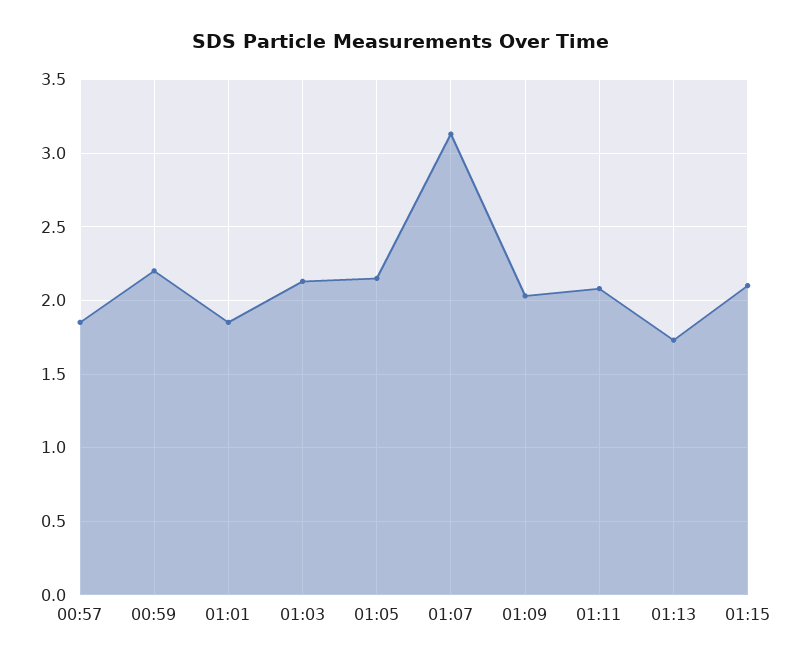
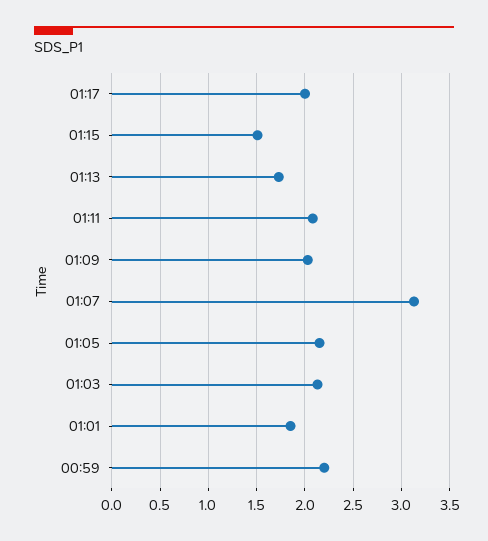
00:57: 1.85 -> none
01:15: 2.1 -> 1.5
01:17: none -> 2

